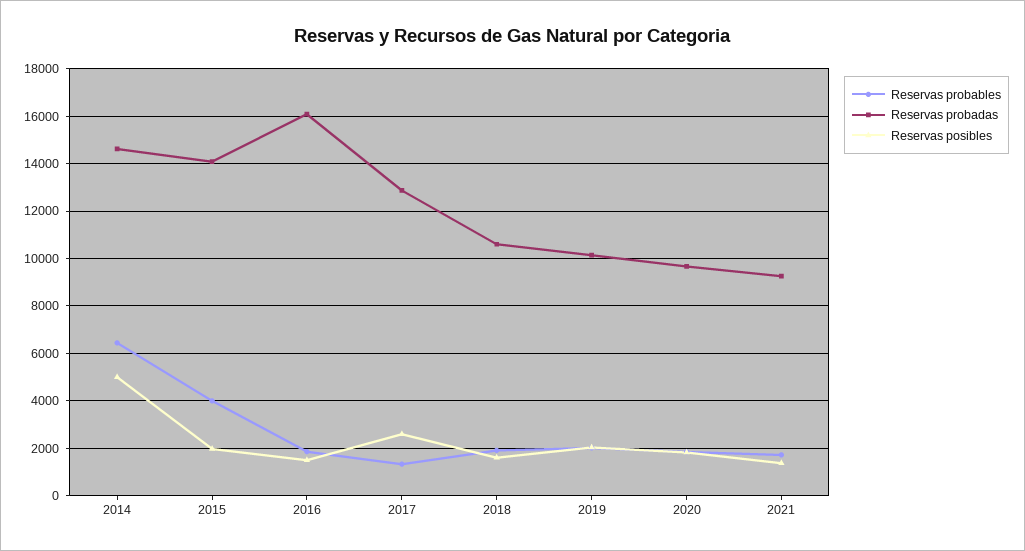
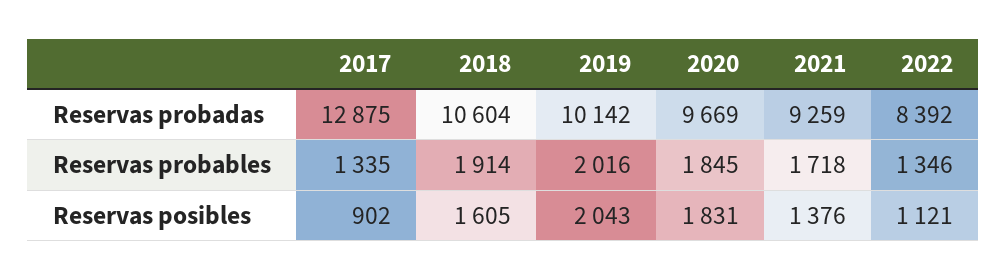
Reservas probables, 2014: 6500 -> none
Reservas probadas, 2014: 14500 -> none
Reservas posibles, 2014: 5000 -> none
Reservas probables, 2015: 4000 -> none
Reservas probadas, 2015: 14000 -> none
Reservas posibles, 2015: 2000 -> none
Reservas probables, 2016: 2000 -> none
Reservas probadas, 2016: 16000 -> none
Reservas posibles, 2016: 1500 -> none
Reservas posibles, 2017: 2500 -> 902
Reservas probadas, 2022: none -> 8392
Reservas probables, 2022: none -> 1346
Reservas posibles, 2022: none -> 1121

